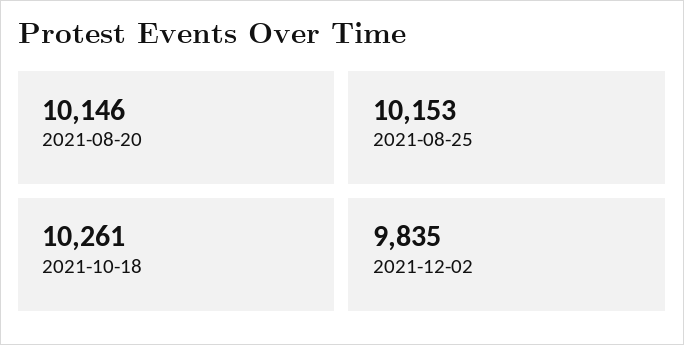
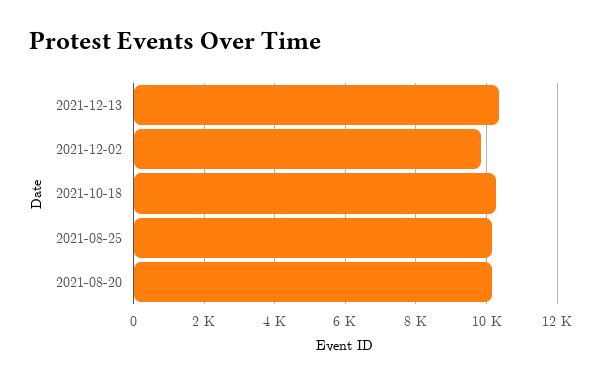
2021-12-13: none -> 10400

